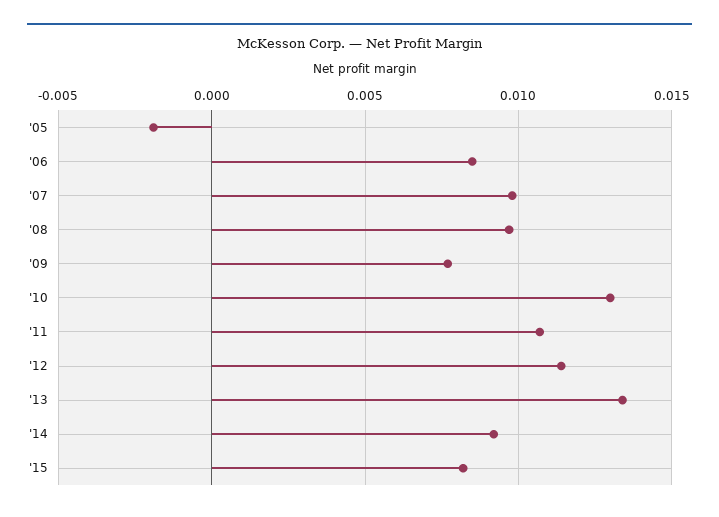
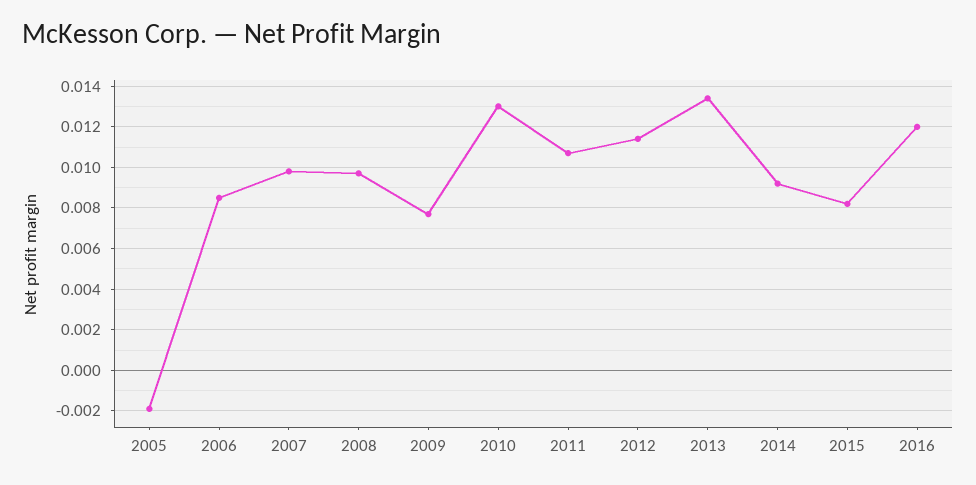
2016: none -> 0.012

